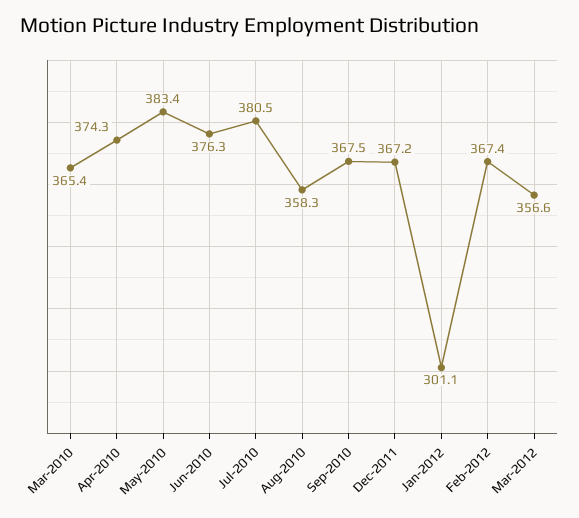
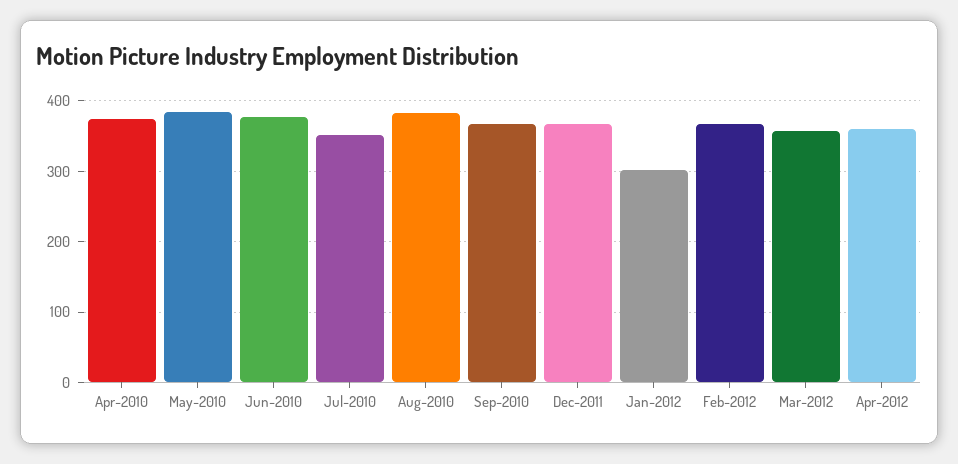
Mar-2010: 365.4 -> none
Jul-2010: 380.5 -> 350
Aug-2010: 358.3 -> 380
Apr-2012: none -> 360

